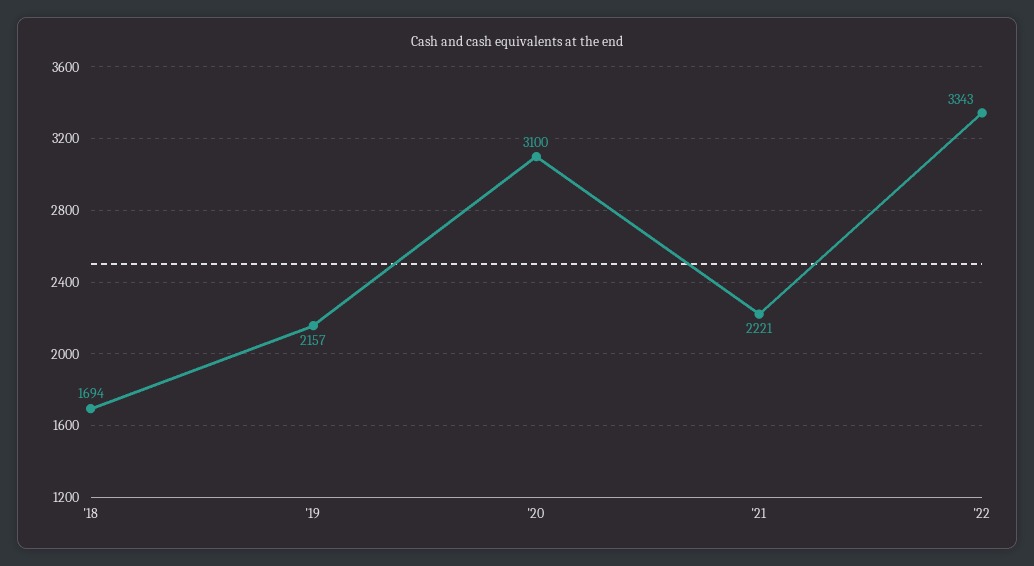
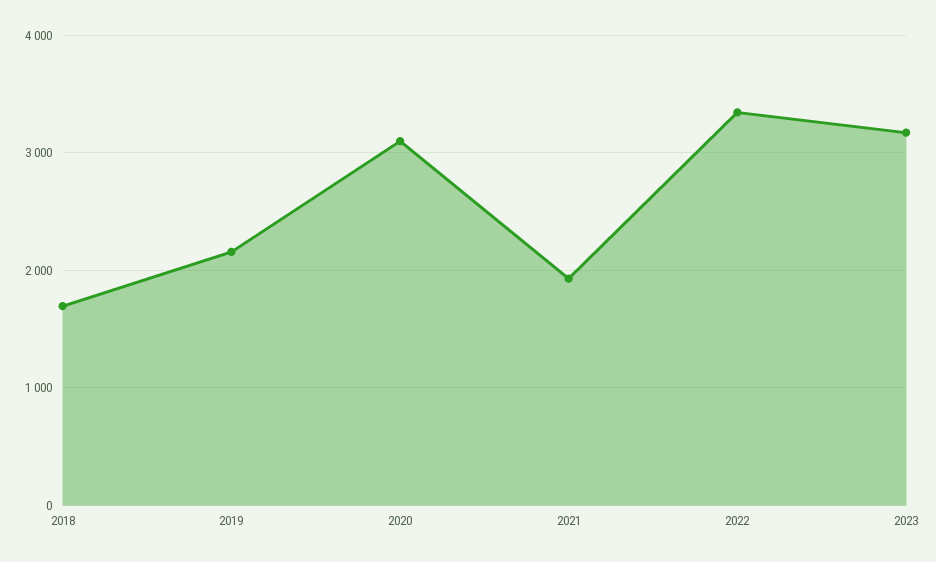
'21: 2221 -> 1900
2023: none -> 3200

